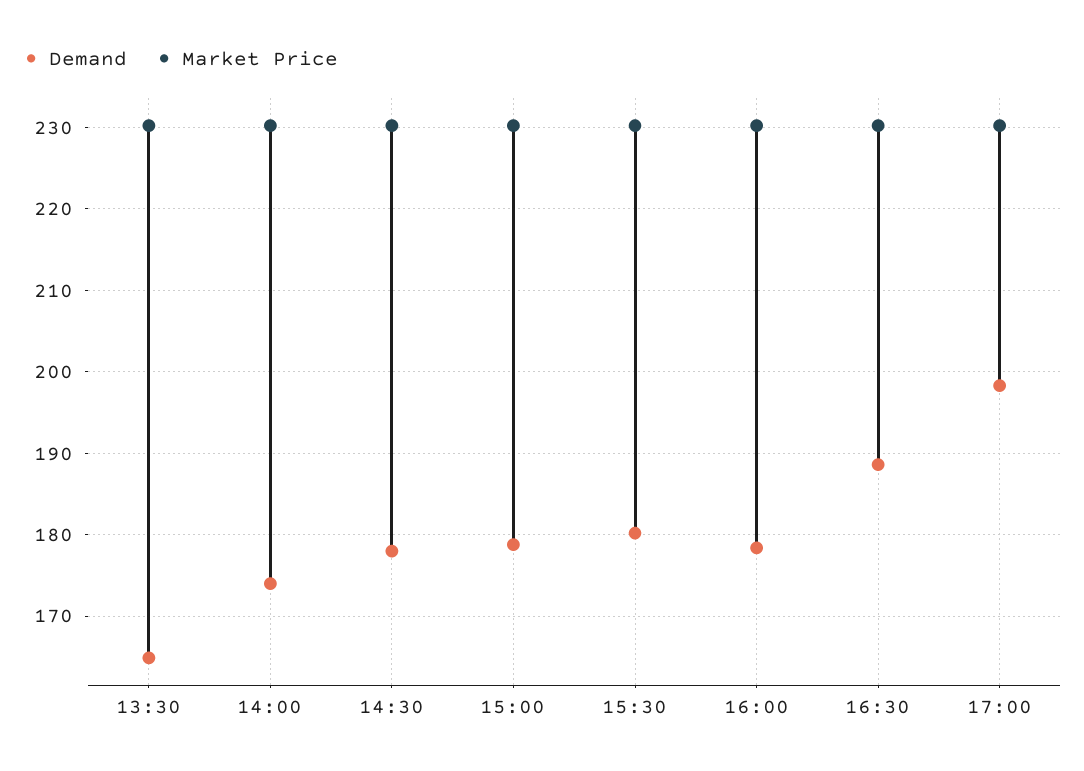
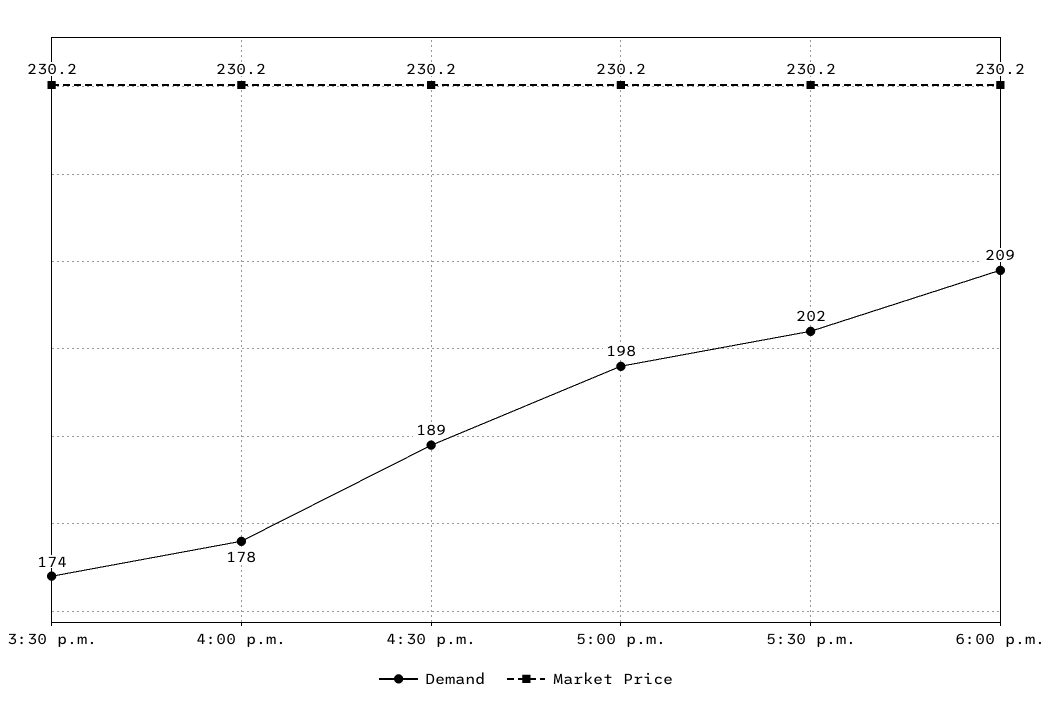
Demand, 13:30: 165 -> none
Market Price, 13:30: 230 -> none
Demand, 14:00: 174 -> none
Market Price, 14:00: 230 -> none
Demand, 14:30: 178 -> none
Market Price, 14:30: 230 -> none
Demand, 15:00: 179 -> none
Market Price, 15:00: 230 -> none
Demand, 15:30: 180 -> 174
Demand, 5:30 p.m.: none -> 202
Market Price, 5:30 p.m.: none -> 230.2
Demand, 6:00 p.m.: none -> 209
Market Price, 6:00 p.m.: none -> 230.2

